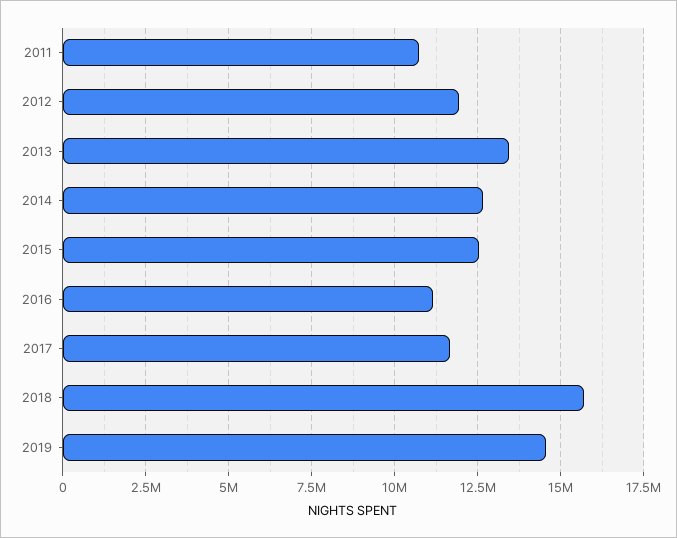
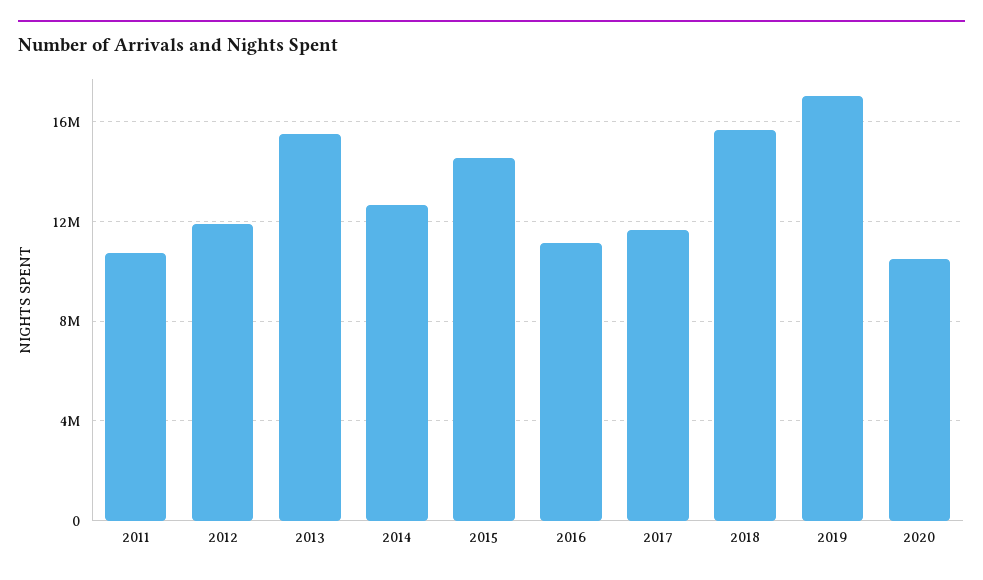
2013: 13500000 -> 15500000
2015: 12500000 -> 14500000
2019: 14500000 -> 17000000
2020: none -> 10500000

